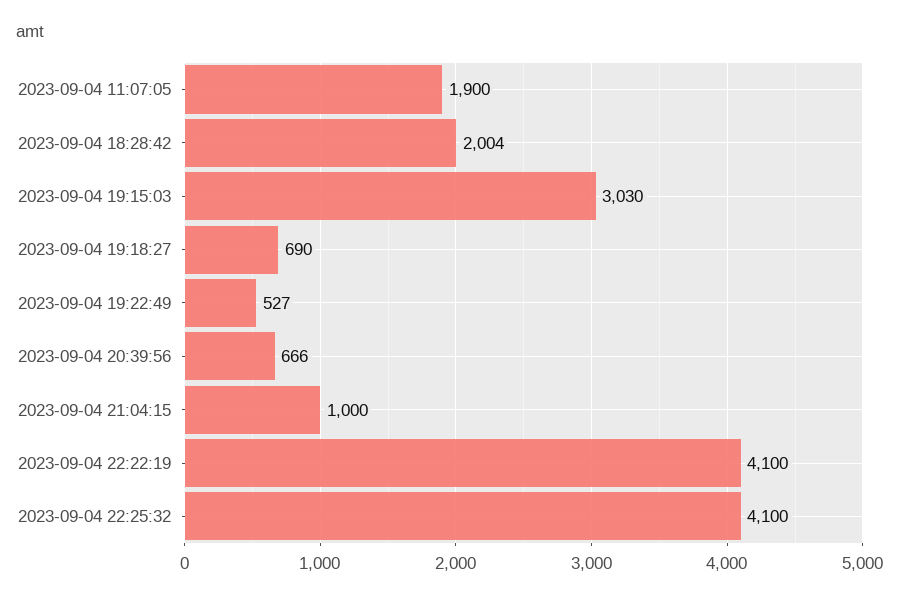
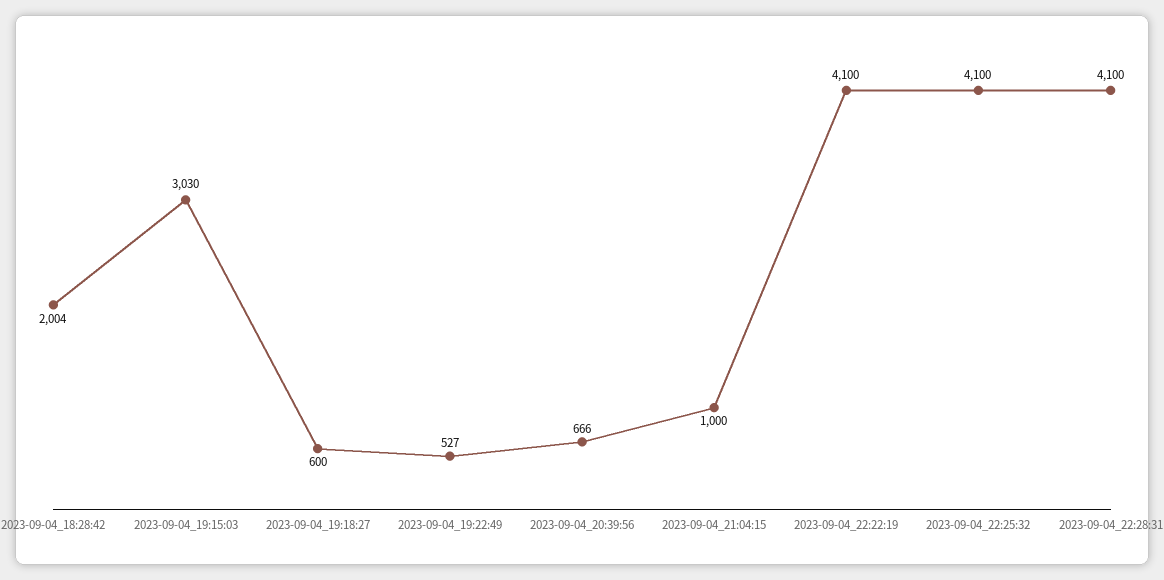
2023-09-04 11:07:05: 1900 -> none
2023-09-04 19:18:27: 690 -> 600
2023-09-04_22:28:31: none -> 4100

